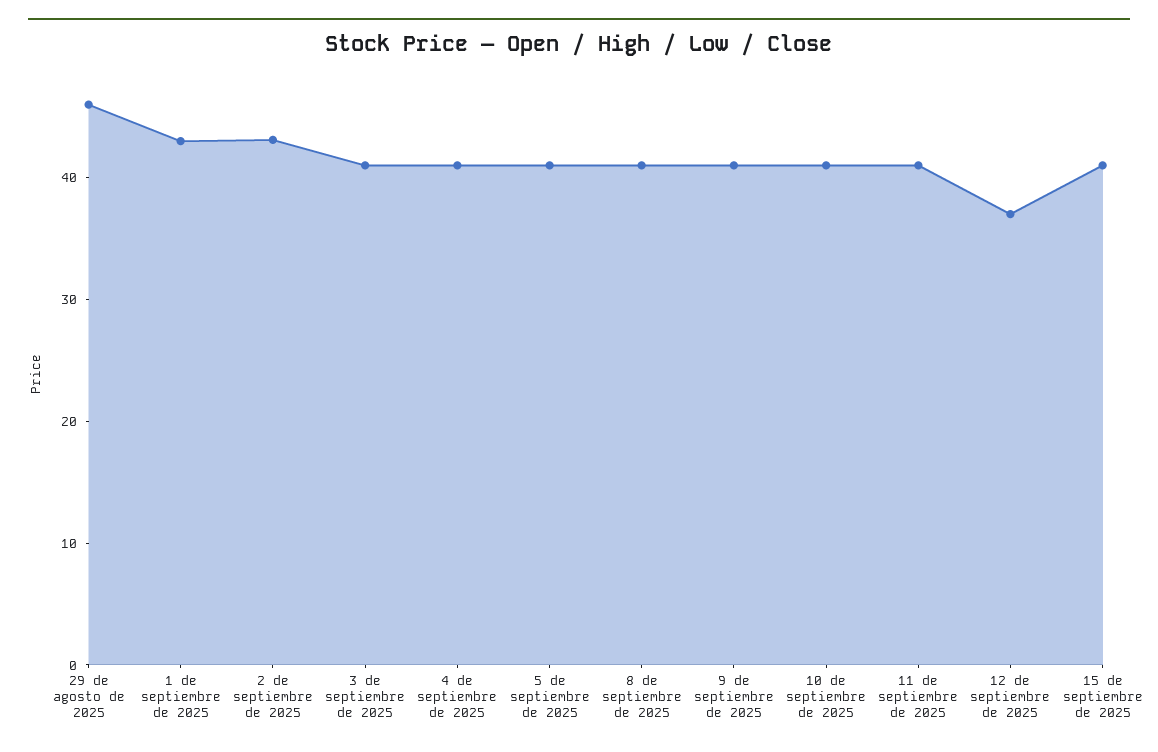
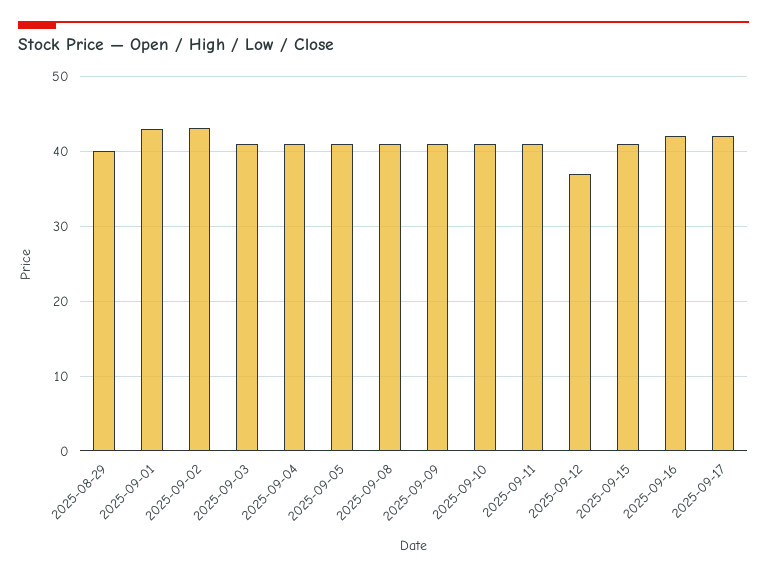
29 de agosto de 2025: 46 -> 40
2025-09-16: none -> 42
2025-09-17: none -> 42

